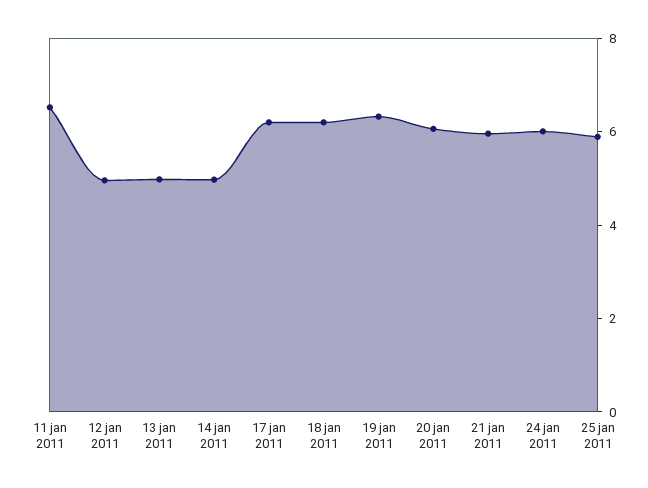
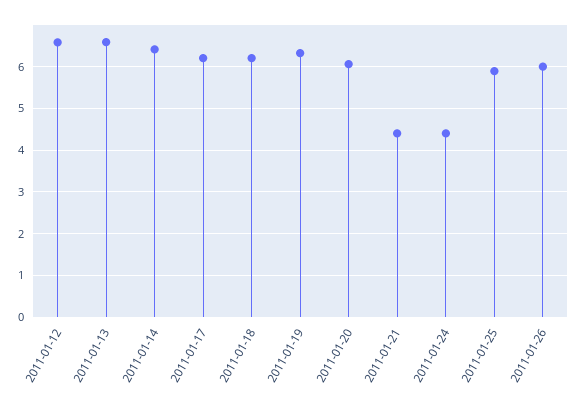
11 jan 2011: 6.5 -> none
12 jan 2011: 5 -> 6.6
13 jan 2011: 5 -> 6.6
14 jan 2011: 5 -> 6.4
21 jan 2011: 6 -> 4.4
24 jan 2011: 6 -> 4.4
2011-01-26: none -> 6

